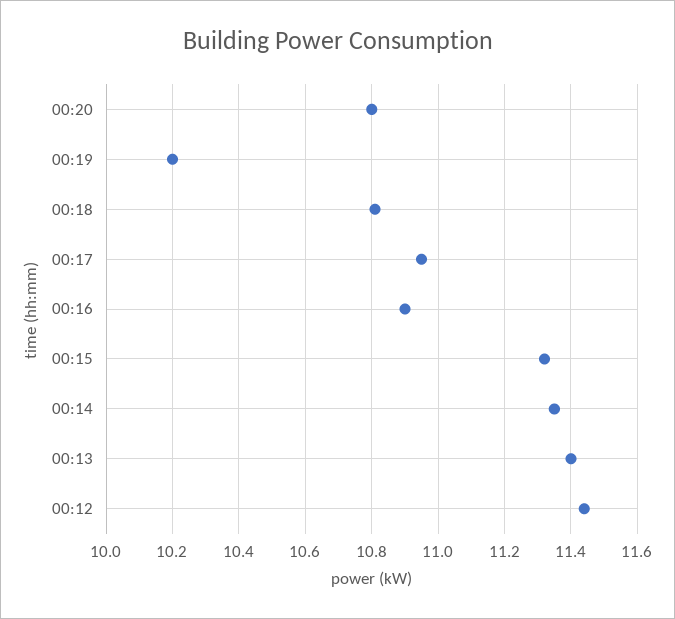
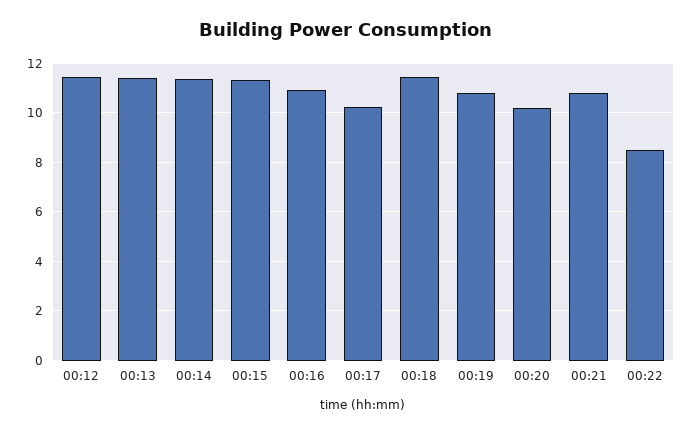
00:20: 10.8 -> 10.25
00:19: 10.2 -> 10.75
00:18: 10.8 -> 11.5
00:17: 10.95 -> 10.25
00:21: none -> 10.75
00:22: none -> 8.5

